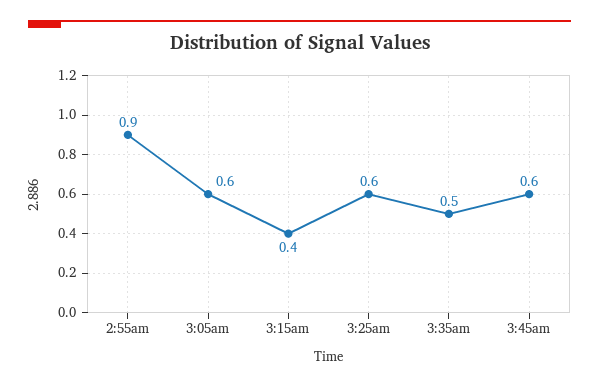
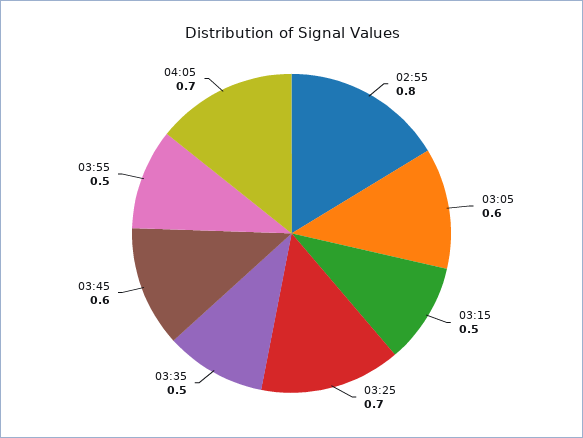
2:55am: 0.9 -> 0.8
3:15am: 0.4 -> 0.5
3:25am: 0.6 -> 0.7
03:55: none -> 0.5
04:05: none -> 0.7

